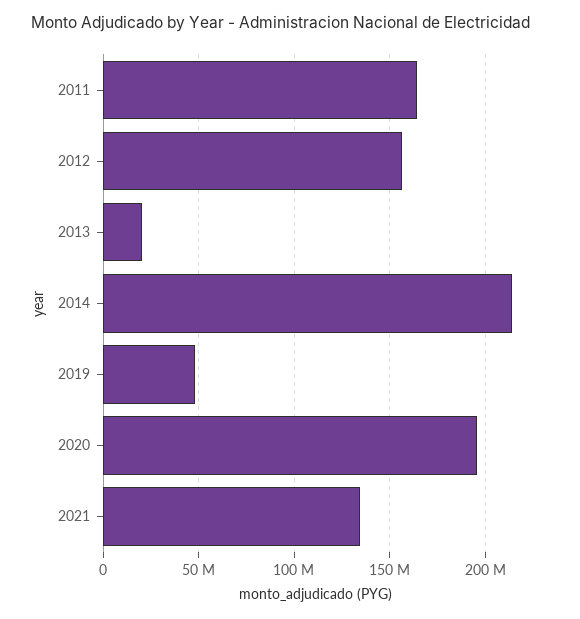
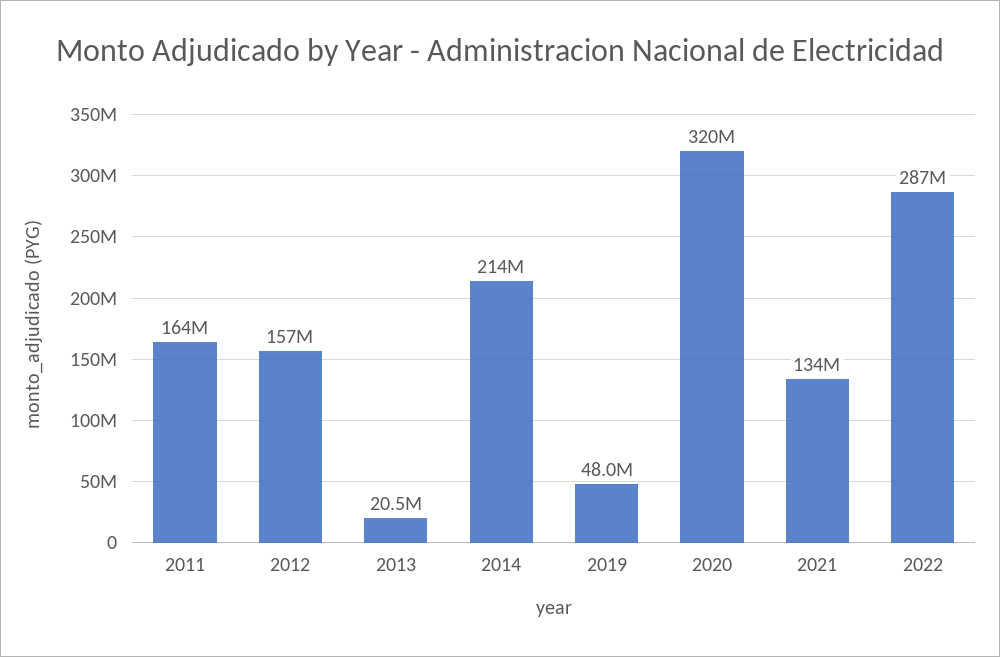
2020: 195000000 -> 320000000
2022: none -> 287000000

